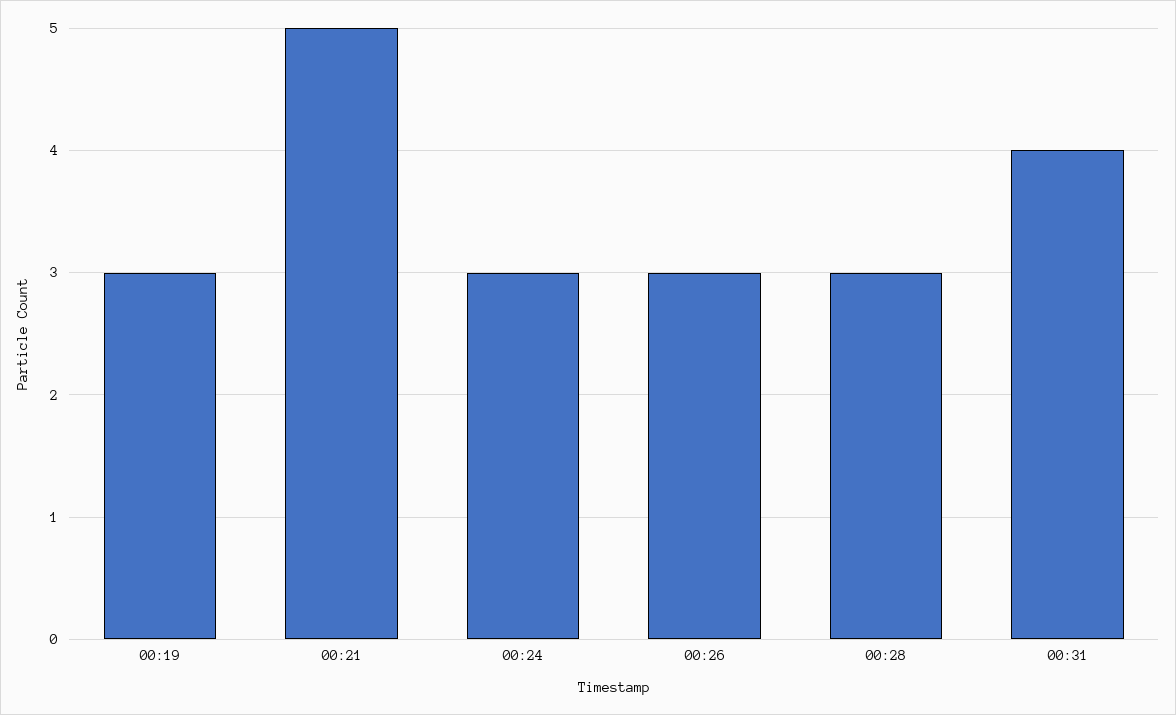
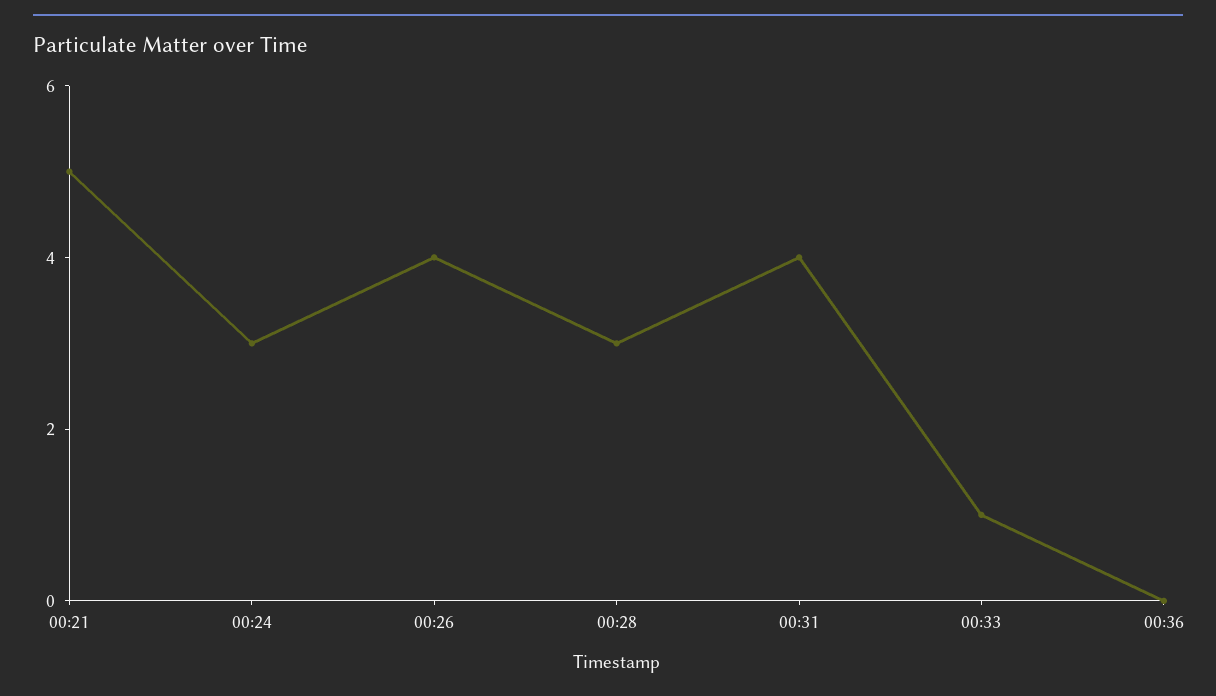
00:19: 3 -> none
00:26: 3 -> 4
00:33: none -> 1
00:36: none -> 0

